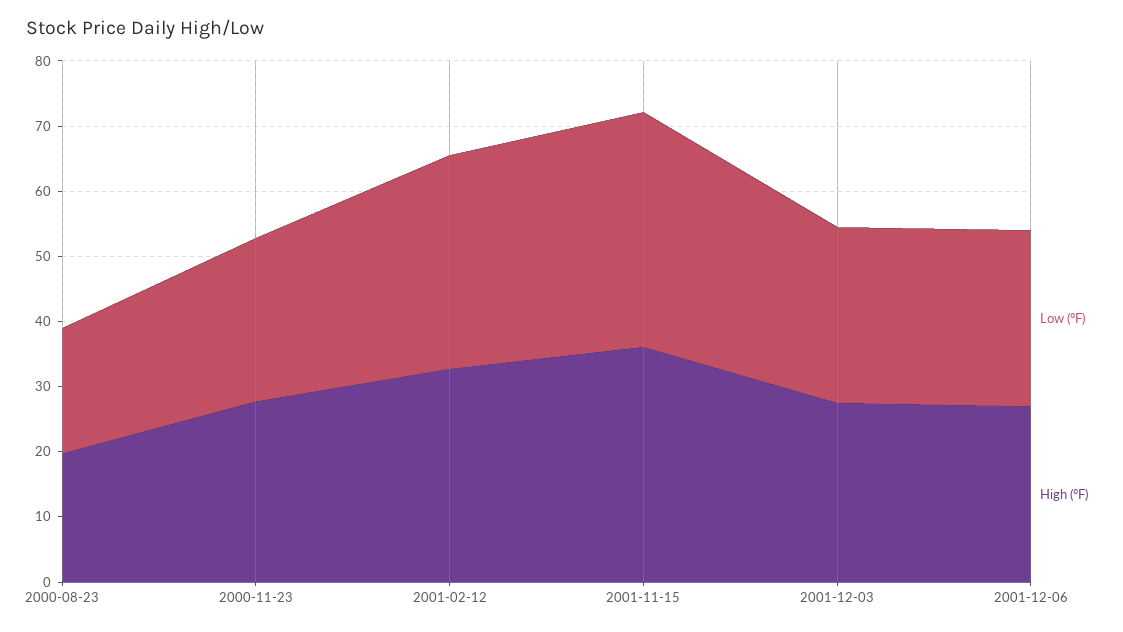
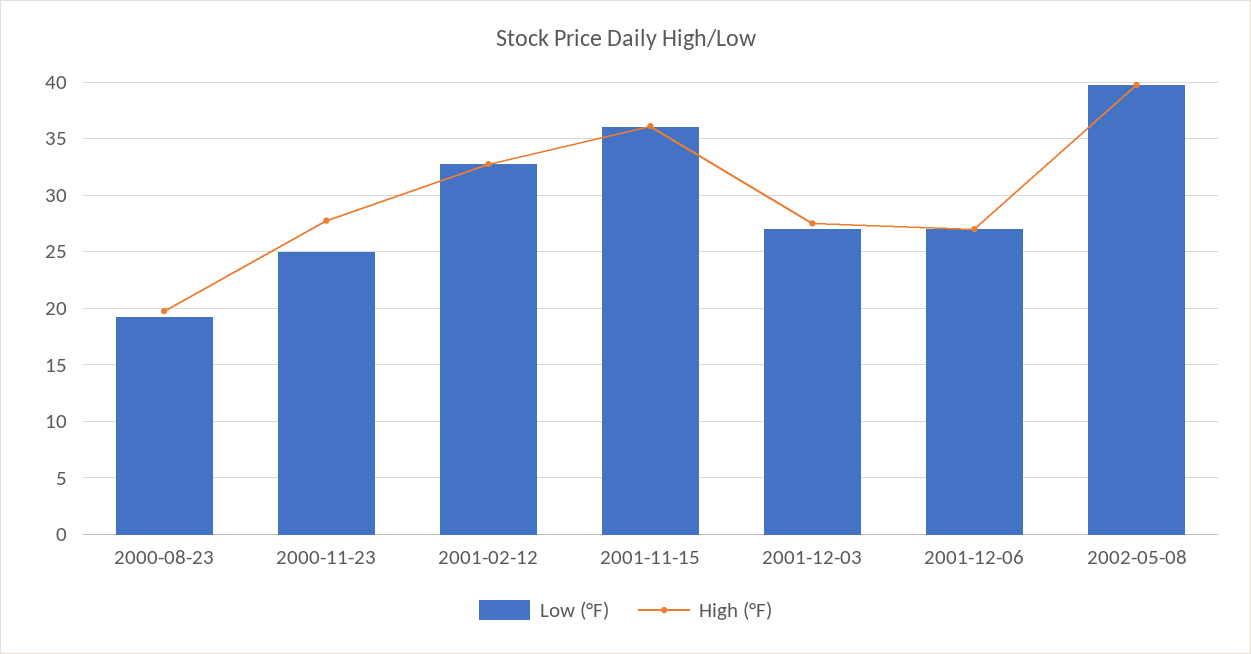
Low (°F), 2002-05-08: none -> 40
High (°F), 2002-05-08: none -> 40

